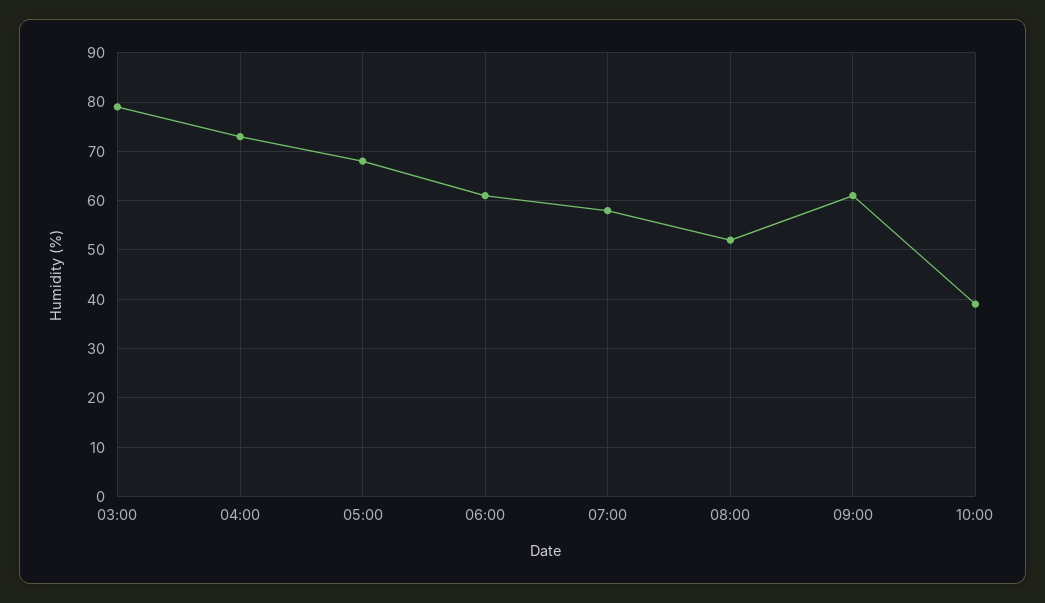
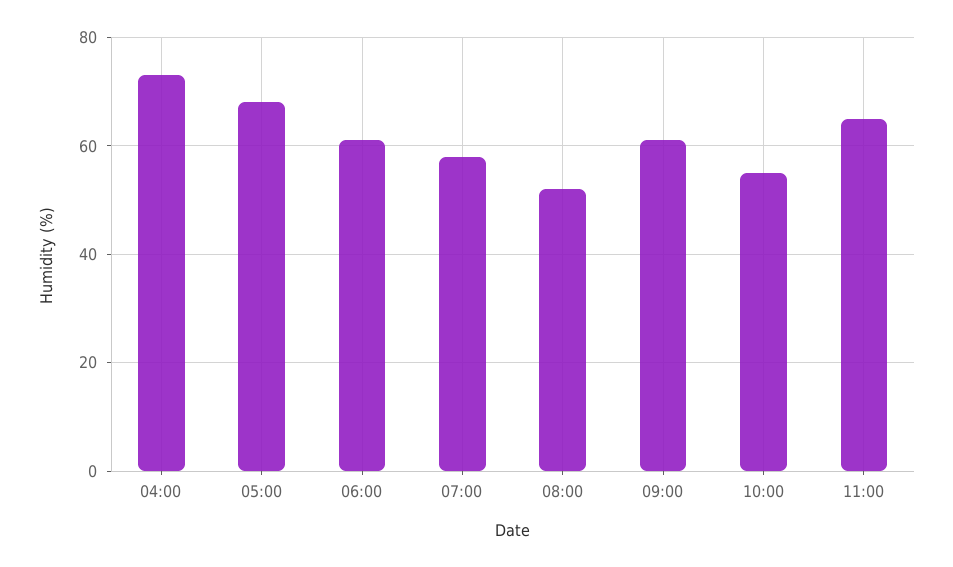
03:00: 80 -> none
10:00: 40 -> 55
11:00: none -> 65

